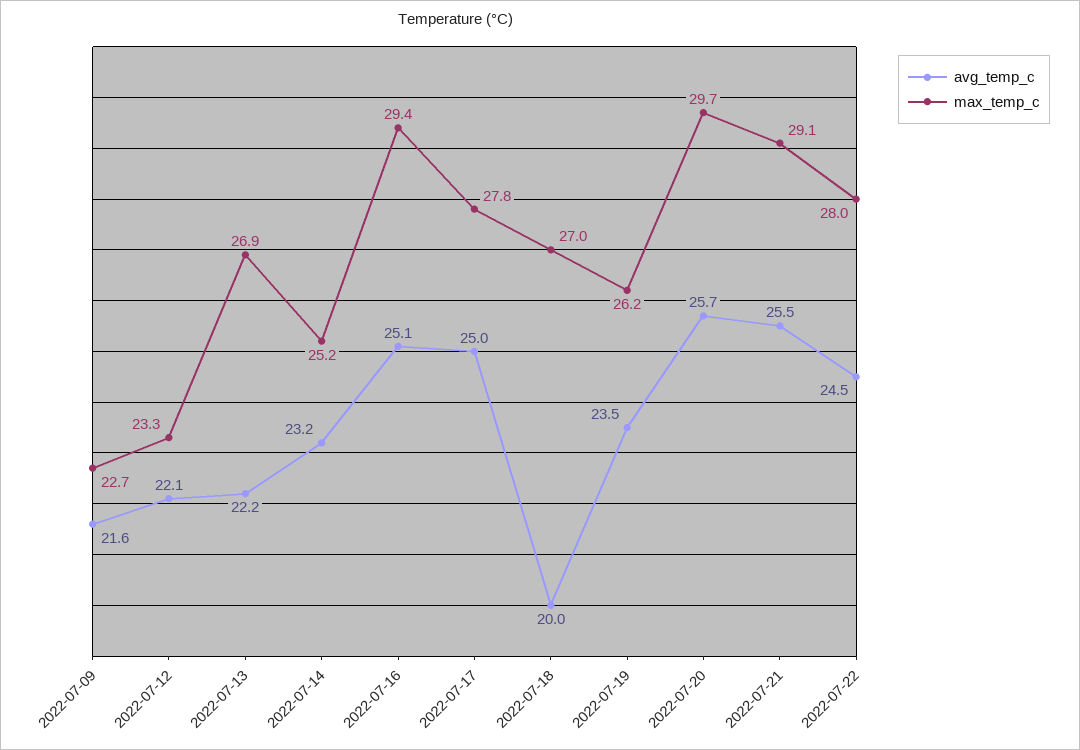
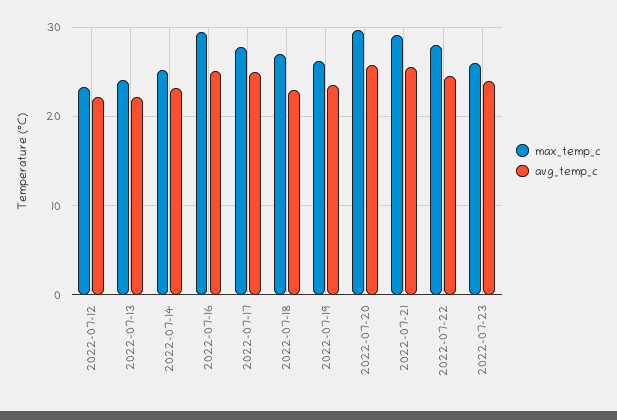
avg_temp_c, 2022-07-09: 21.6 -> none
max_temp_c, 2022-07-09: 22.7 -> none
max_temp_c, 2022-07-13: 26.9 -> 24
avg_temp_c, 2022-07-18: 20 -> 23
max_temp_c, 2022-07-23: none -> 26
avg_temp_c, 2022-07-23: none -> 24

